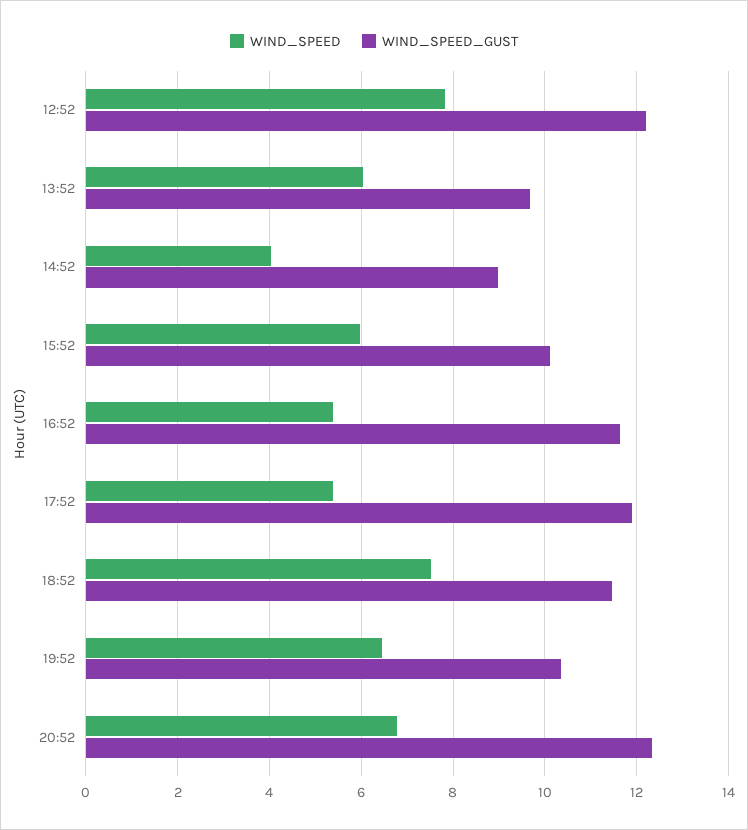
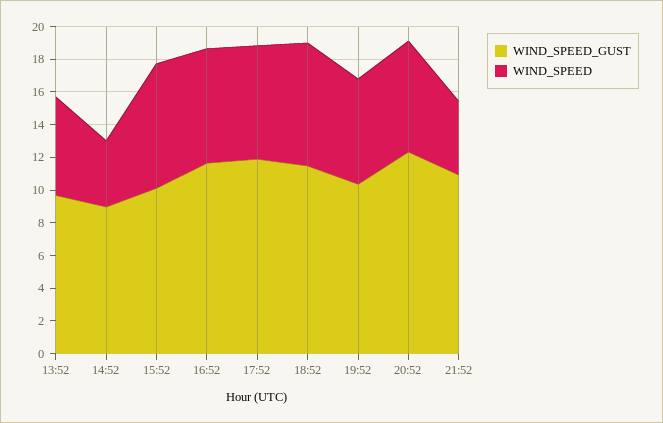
WIND_SPEED, 12:52: 7.8 -> none
WIND_SPEED_GUST, 12:52: 12.2 -> none
WIND_SPEED, 15:52: 6 -> 7.5
WIND_SPEED, 16:52: 5.4 -> 7
WIND_SPEED, 17:52: 5.4 -> 7
WIND_SPEED_GUST, 21:52: none -> 11
WIND_SPEED, 21:52: none -> 4.5

